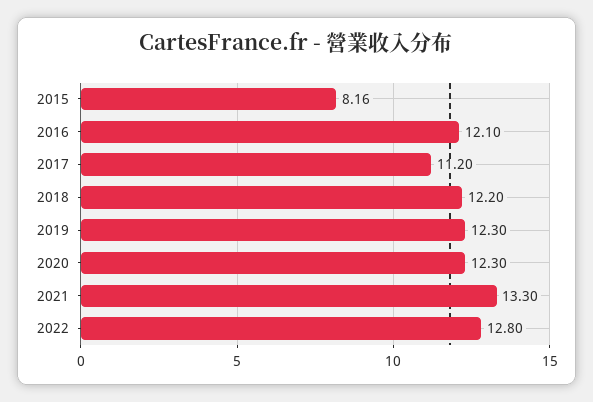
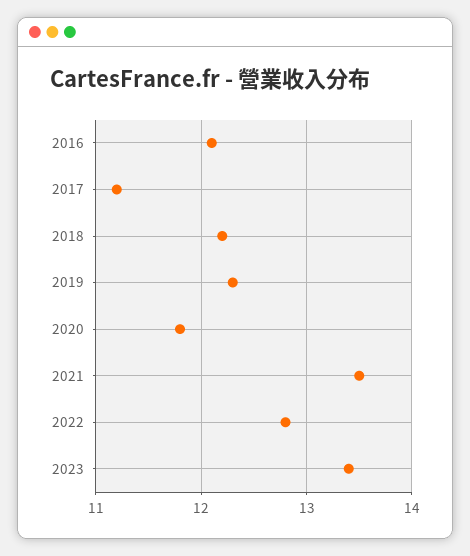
2015: 8.16 -> none
2020: 12.3 -> 11.8
2021: 13.3 -> 13.5
2023: none -> 13.4

